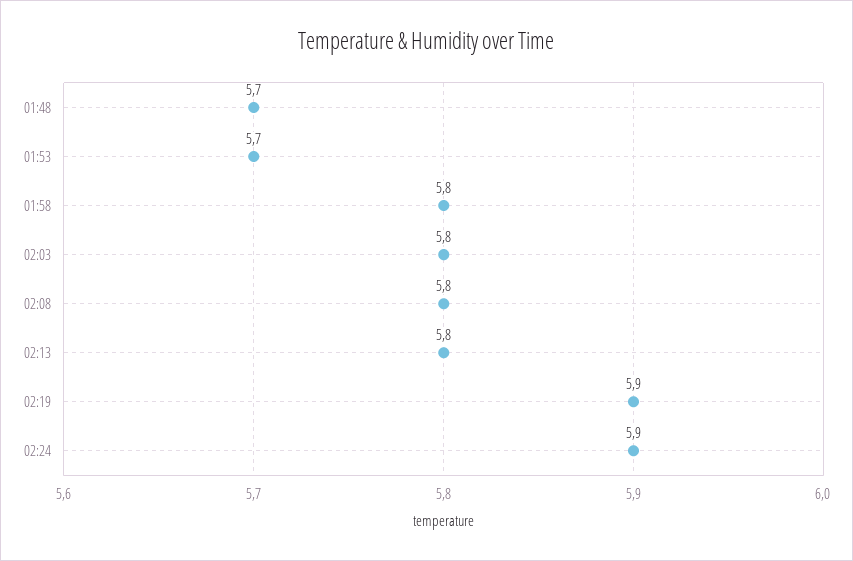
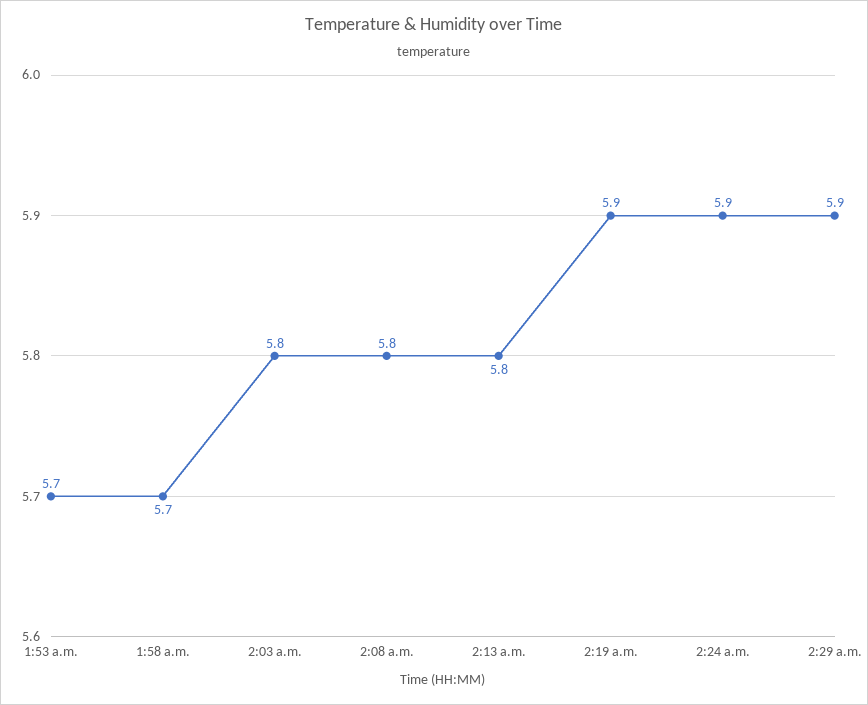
01:48: 5.7 -> none
01:58: 5.8 -> 5.7
2:29 a.m.: none -> 5.9

